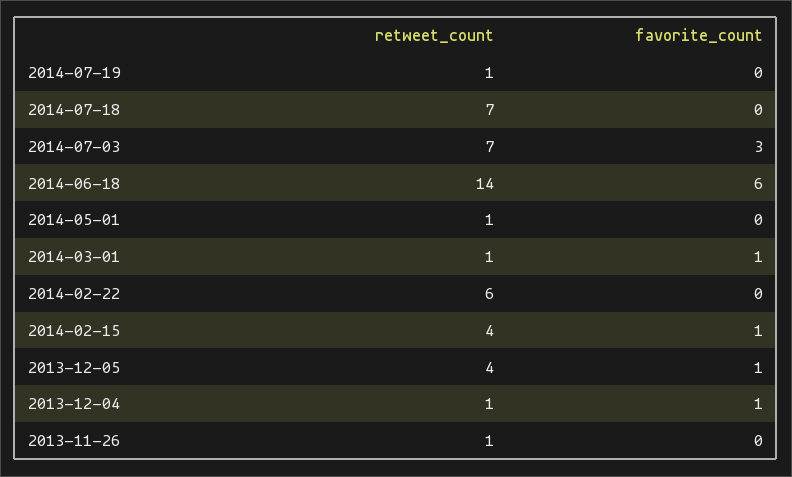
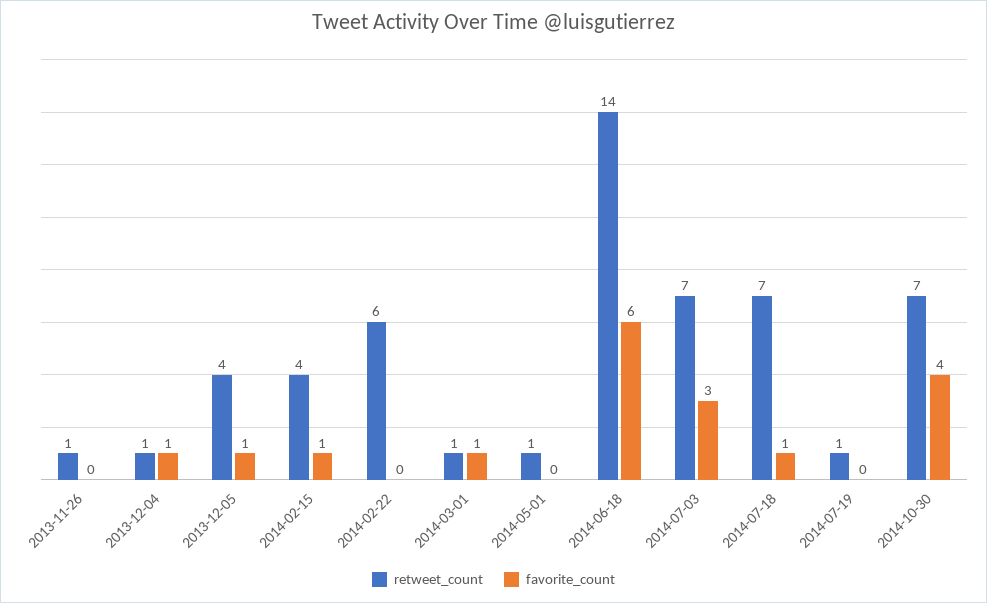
favorite_count, 2014-07-18: 0 -> 1
retweet_count, 2014-10-30: none -> 7
favorite_count, 2014-10-30: none -> 4

